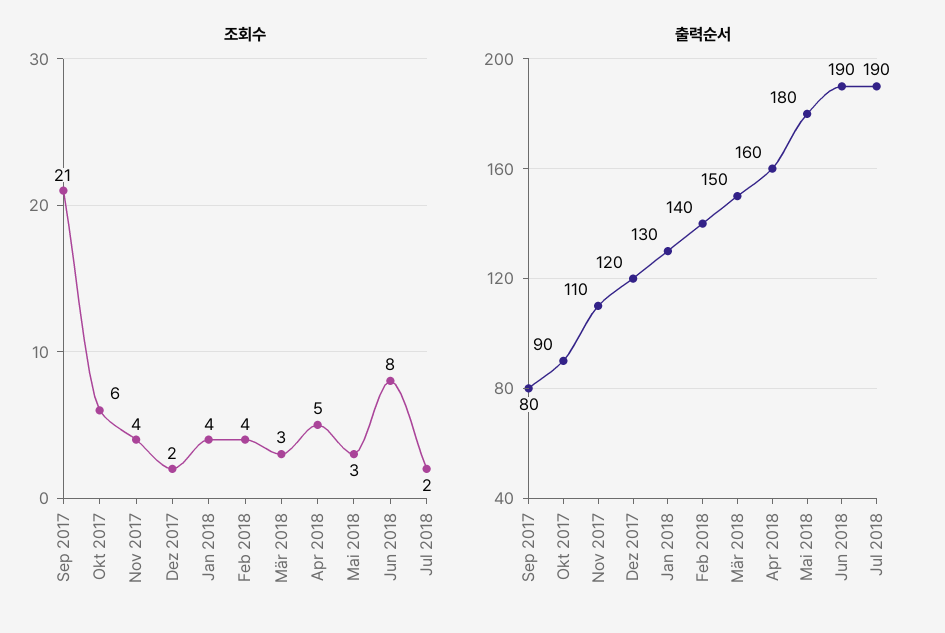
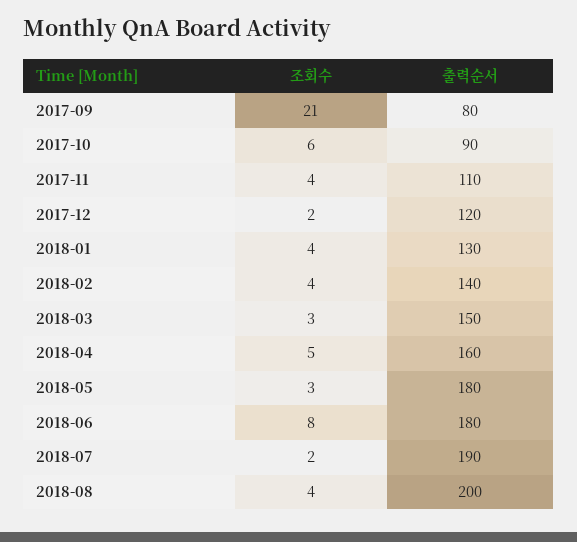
출력순서, Jun 2018: 190 -> 180
조회수, 2018-08: none -> 4
출력순서, 2018-08: none -> 200

